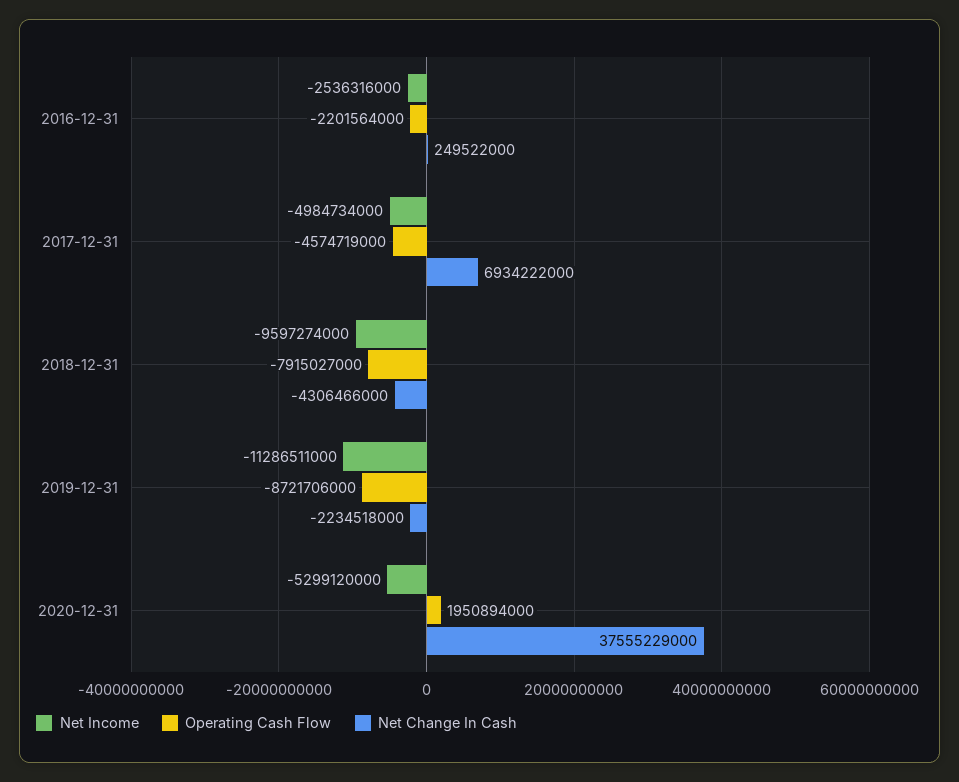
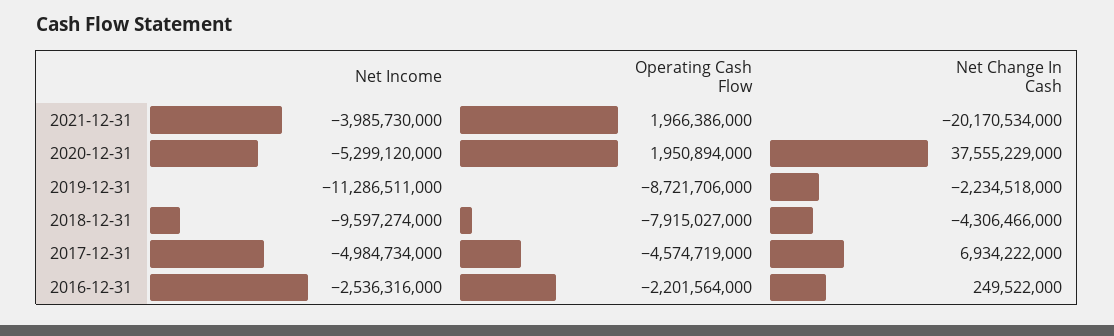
Net Income, 2021-12-31: none -> -3985730000
Operating Cash Flow, 2021-12-31: none -> 1966386000
Net Change In Cash, 2021-12-31: none -> -20170534000

